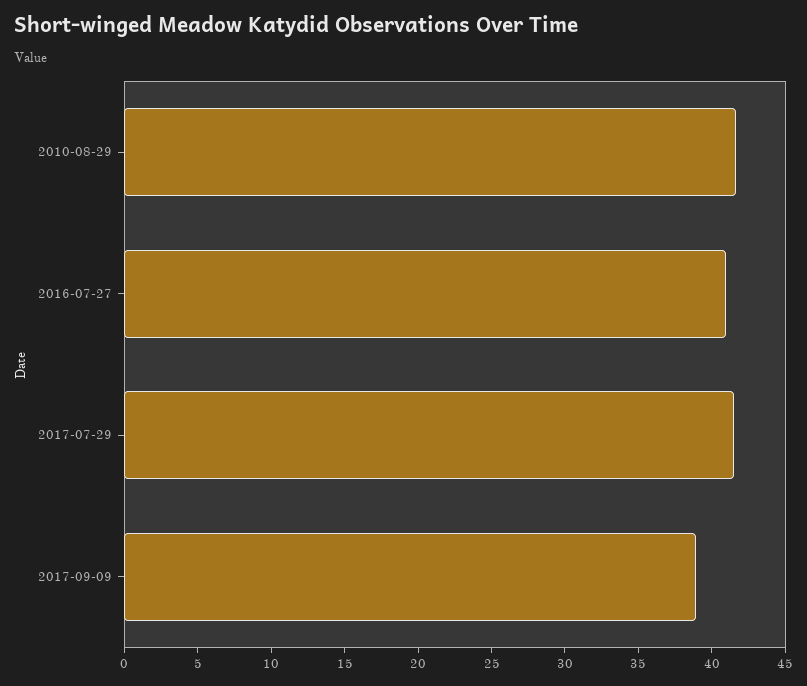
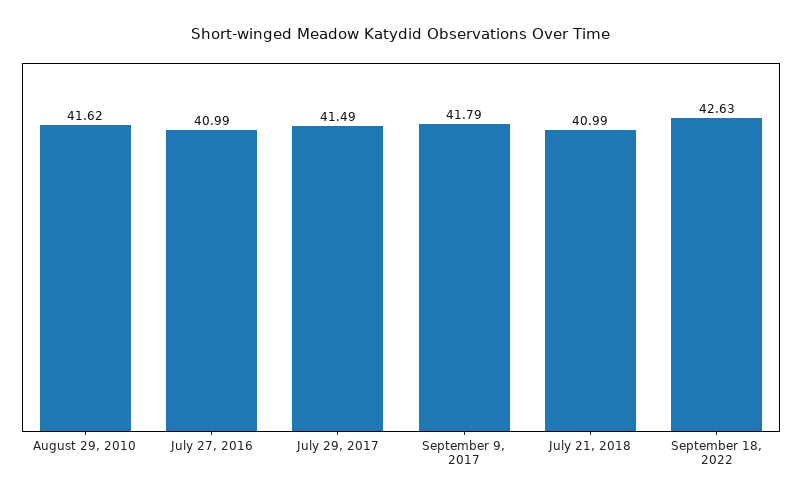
2017-09-09: 39 -> 41.79
July 21, 2018: none -> 40.99
September 18, 2022: none -> 42.63

